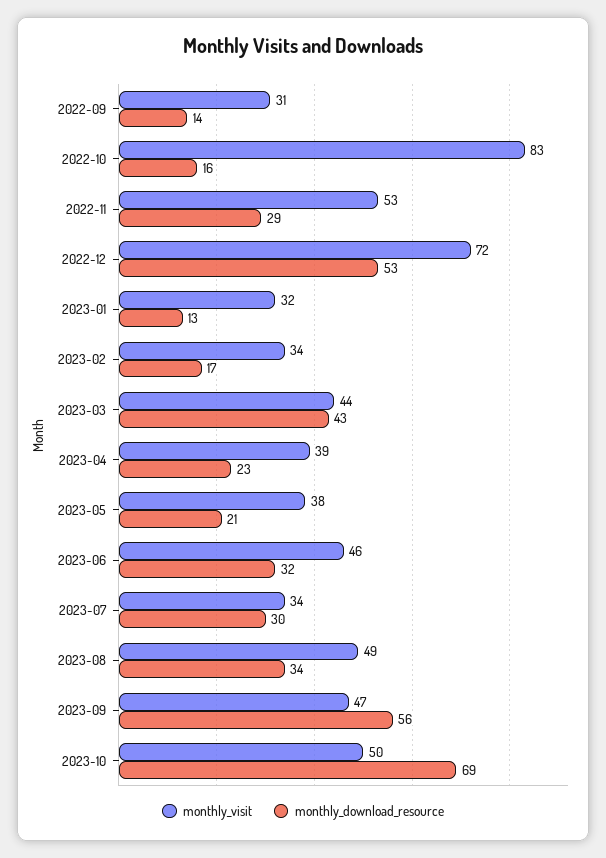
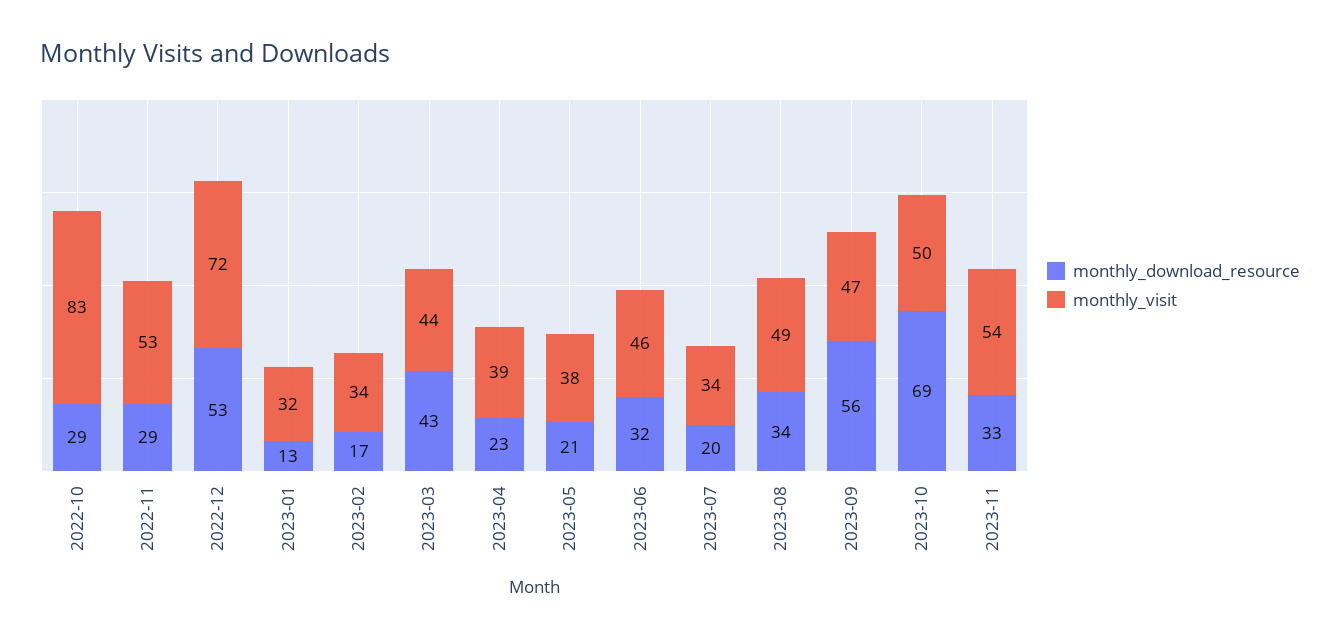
monthly_visit, 2022-09: 31 -> none
monthly_download_resource, 2022-09: 14 -> none
monthly_download_resource, 2022-10: 16 -> 29
monthly_download_resource, 2023-07: 30 -> 20
monthly_download_resource, 2023-11: none -> 33
monthly_visit, 2023-11: none -> 54

